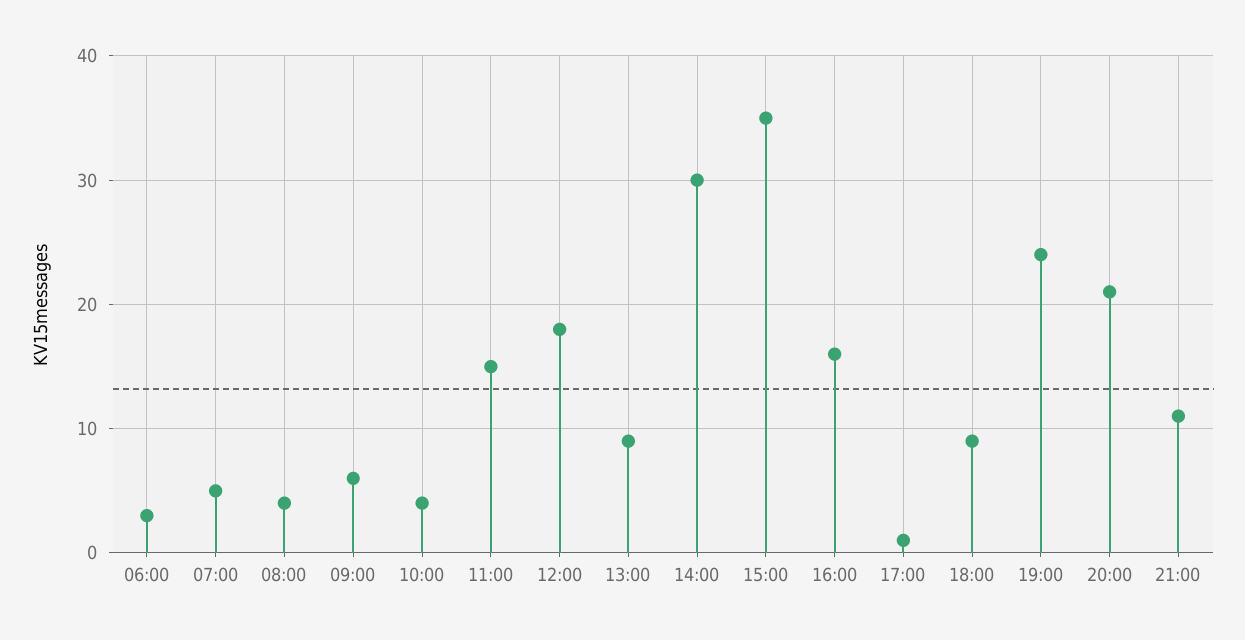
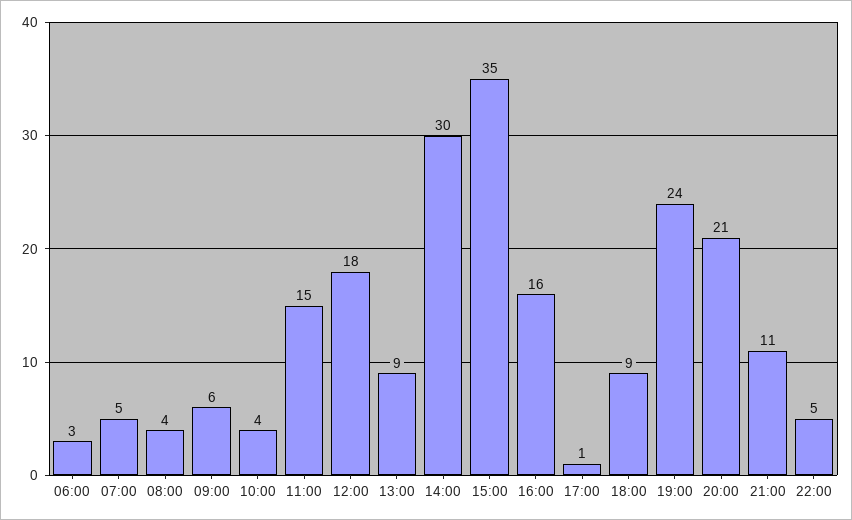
22:00: none -> 5

